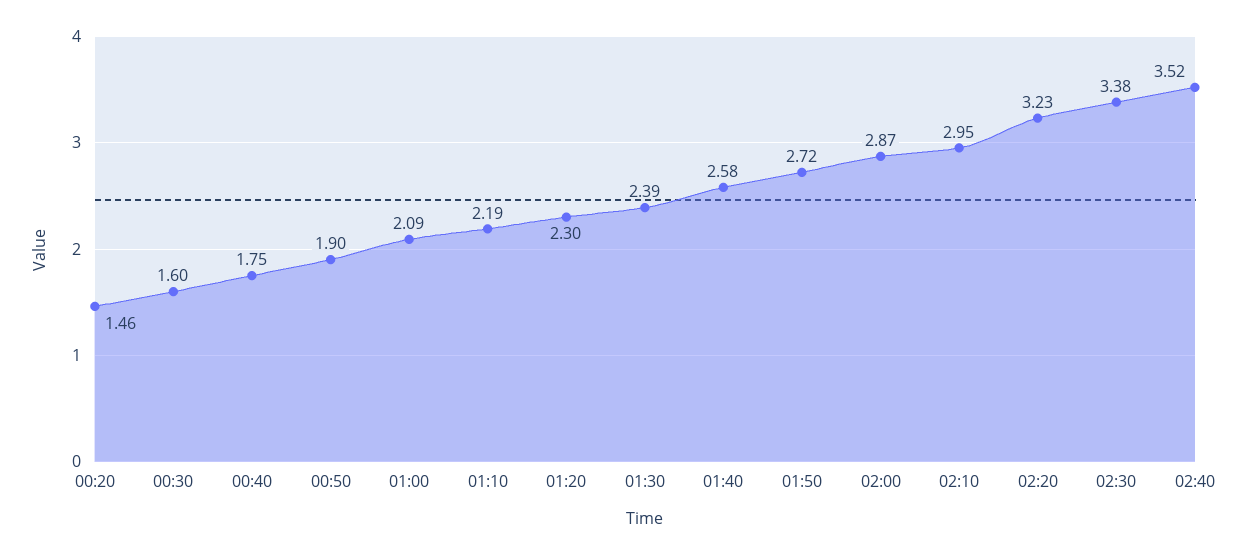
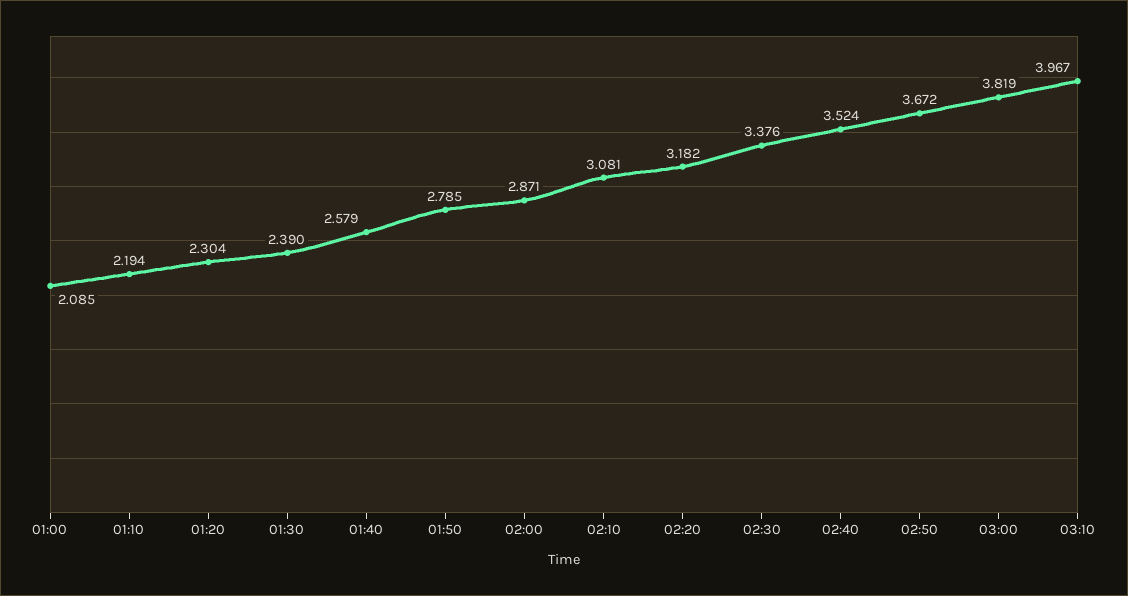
00:20: 1.46 -> none
00:30: 1.6 -> none
00:40: 1.75 -> none
00:50: 1.9 -> none
01:50: 2.72 -> 2.785
02:10: 2.95 -> 3.081
02:20: 3.23 -> 3.182
02:50: none -> 3.672
03:00: none -> 3.819
03:10: none -> 3.967

